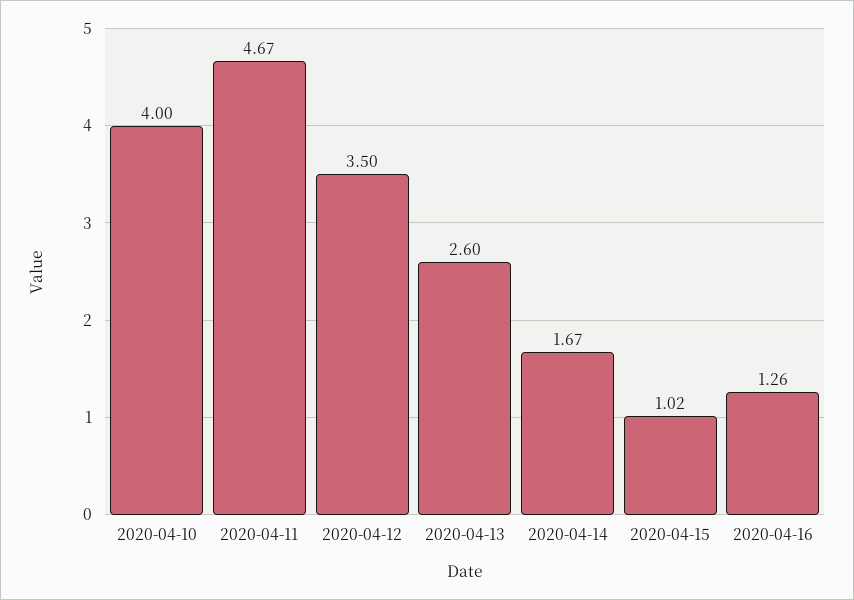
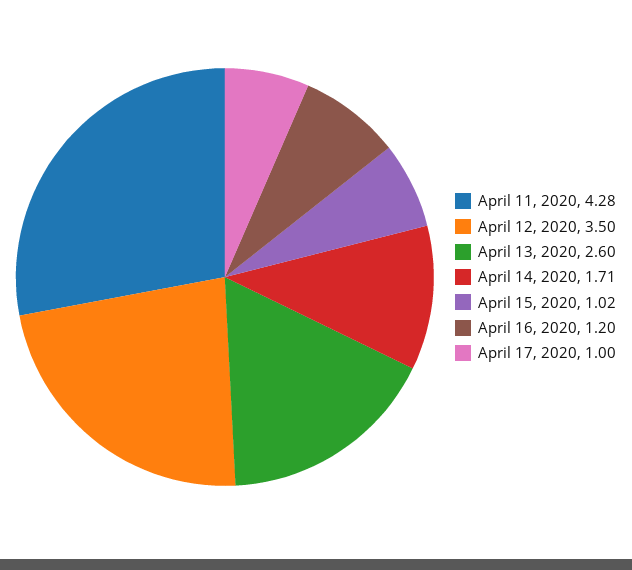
2020-04-10: 4 -> none
2020-04-11: 4.67 -> 4.28
2020-04-14: 1.67 -> 1.71
2020-04-16: 1.26 -> 1.2
April 17, 2020: none -> 1

